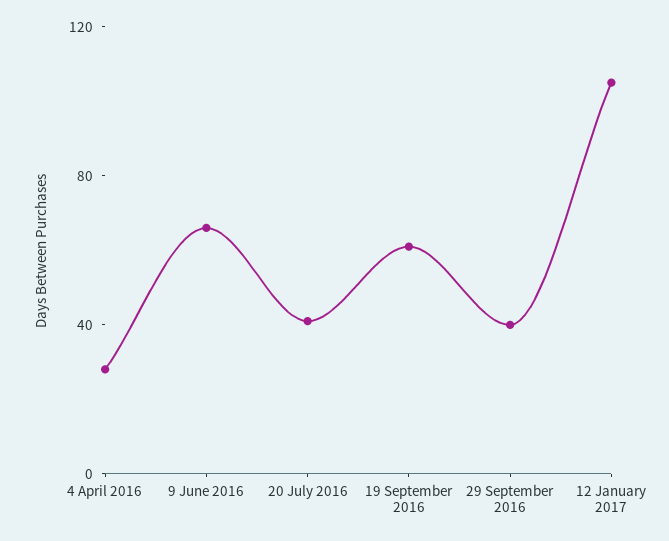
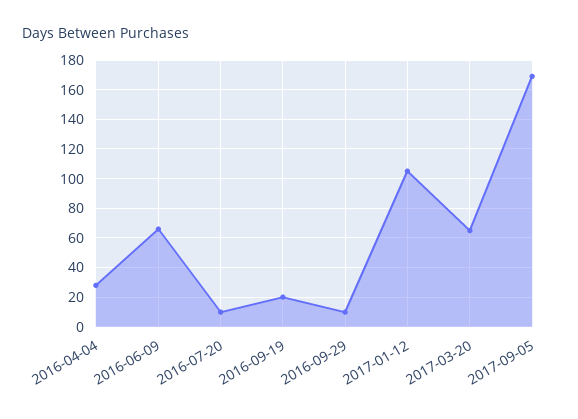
20 July 2016: 40 -> 10
19 September 2016: 60 -> 20
29 September 2016: 40 -> 10
2017-03-20: none -> 65
2017-09-05: none -> 170

